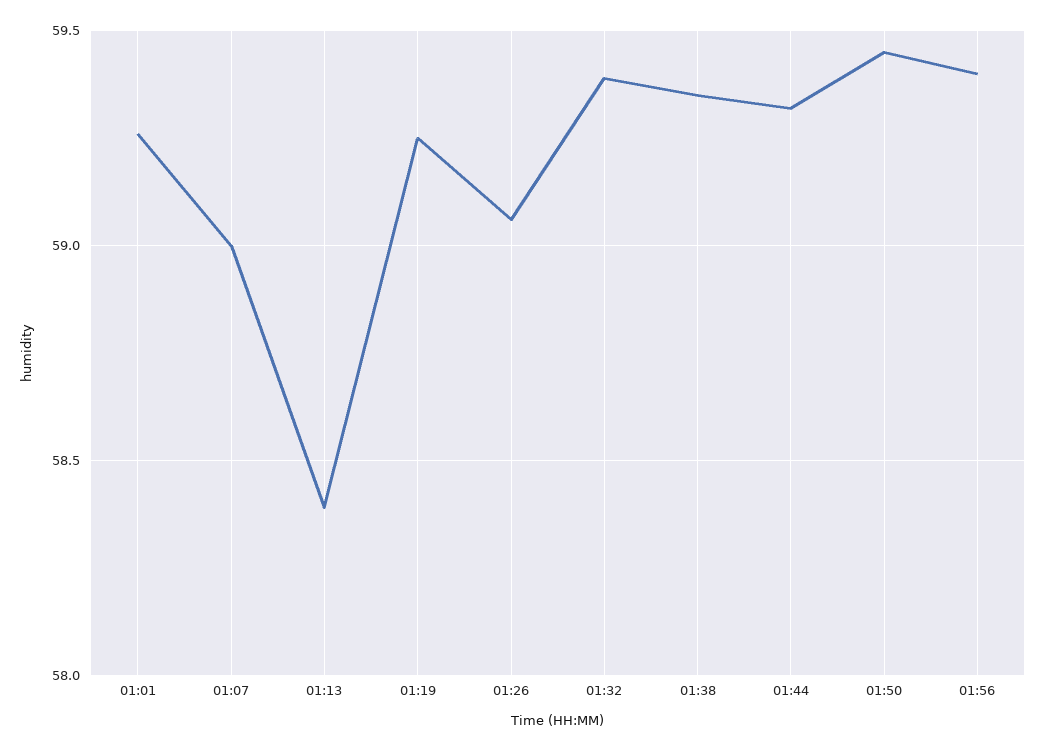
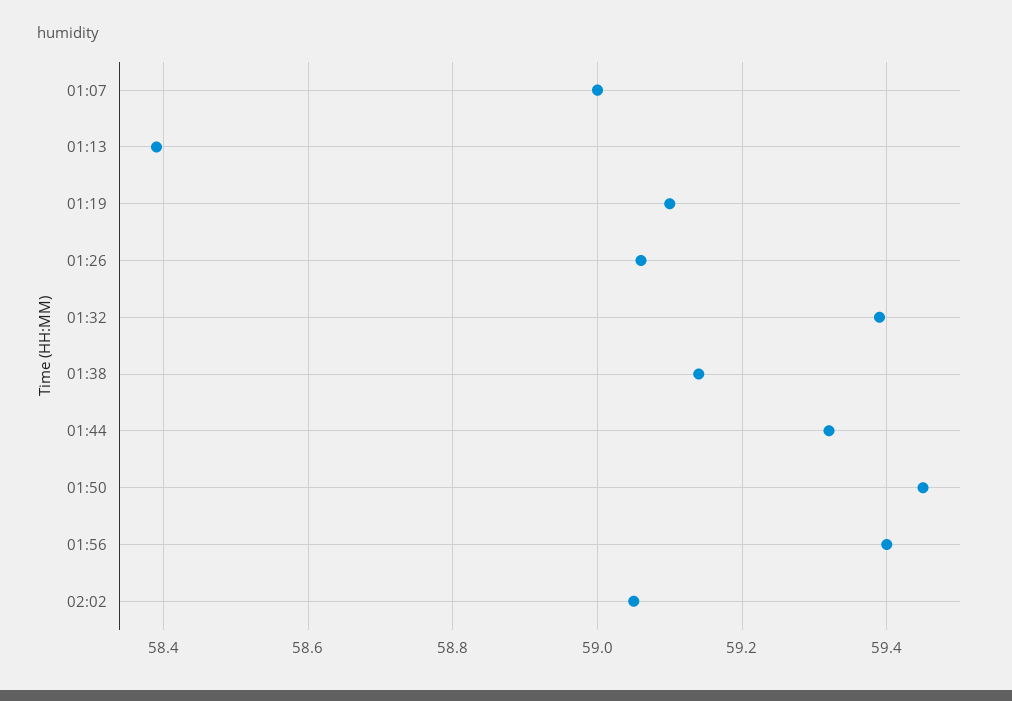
01:01: 59.25 -> none
01:19: 59.25 -> 59.1
01:38: 59.35 -> 59.15
02:02: none -> 59.05

